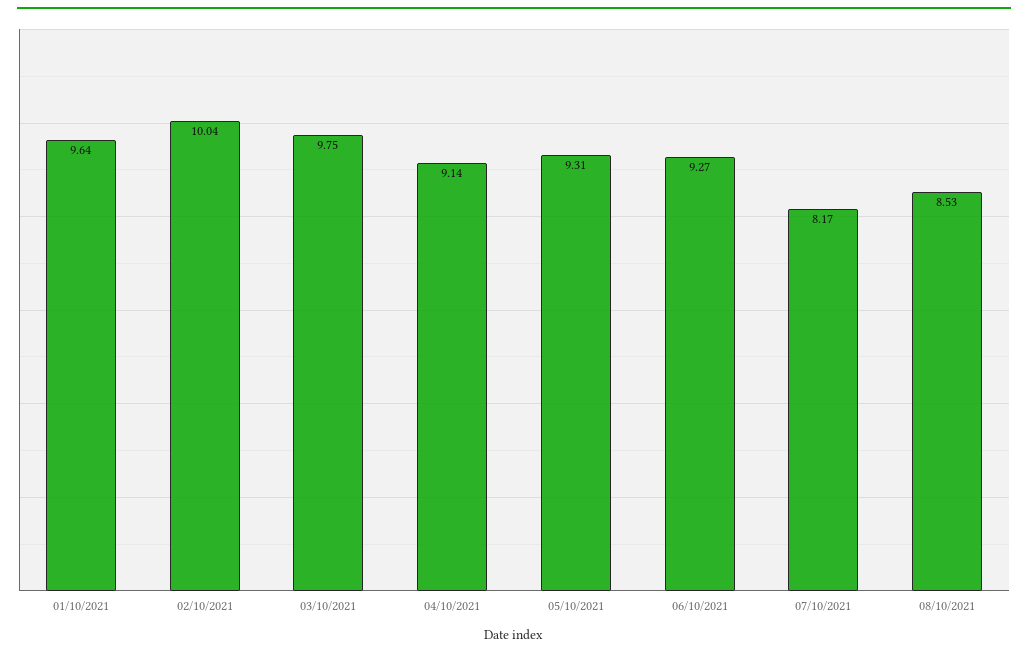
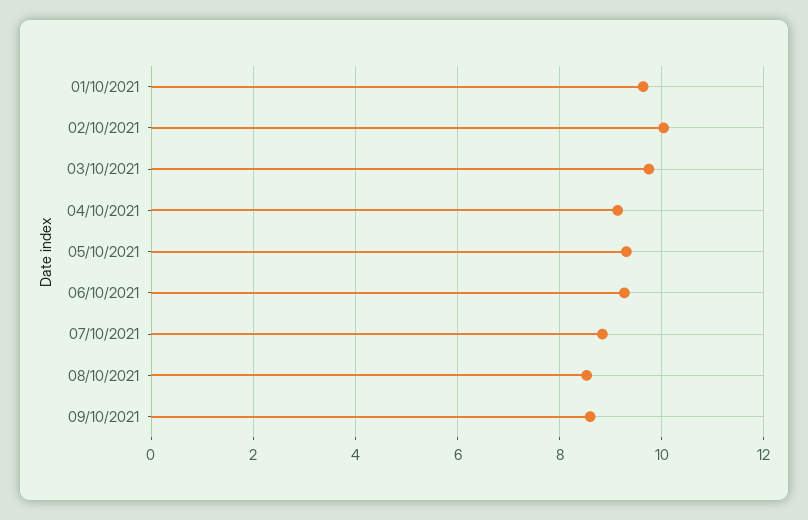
07/10/2021: 8.17 -> 8.8
09/10/2021: none -> 8.6

